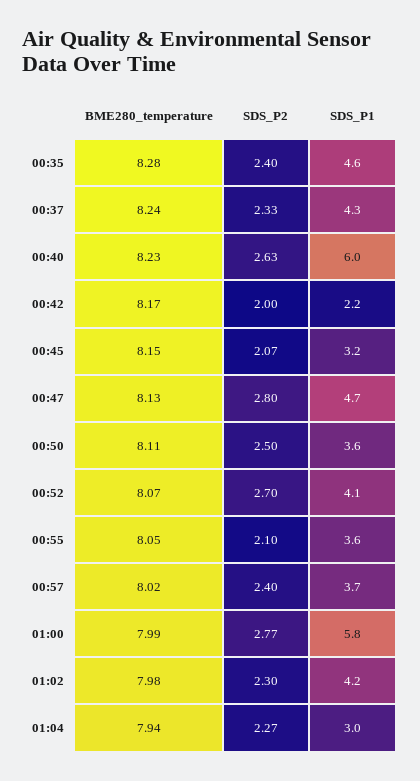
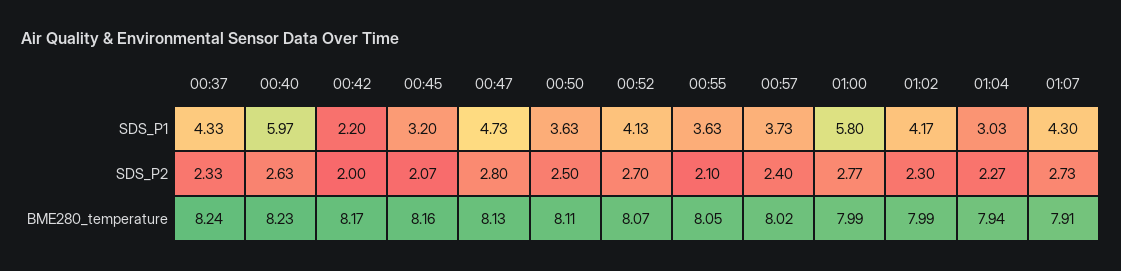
BME280_temperature, 00:35: 8.28 -> none
SDS_P2, 00:35: 2.4 -> none
SDS_P1, 00:35: 4.6 -> none
BME280_temperature, 00:45: 8.15 -> 8.16
BME280_temperature, 01:02: 7.98 -> 7.99
SDS_P1, 01:07: none -> 4.3
SDS_P2, 01:07: none -> 2.73
BME280_temperature, 01:07: none -> 7.91

